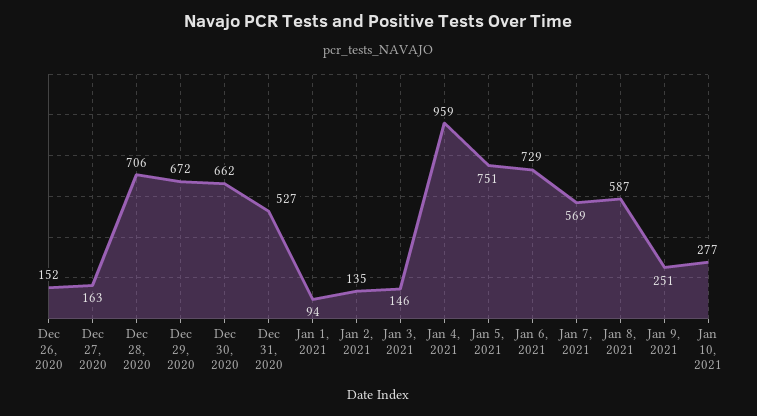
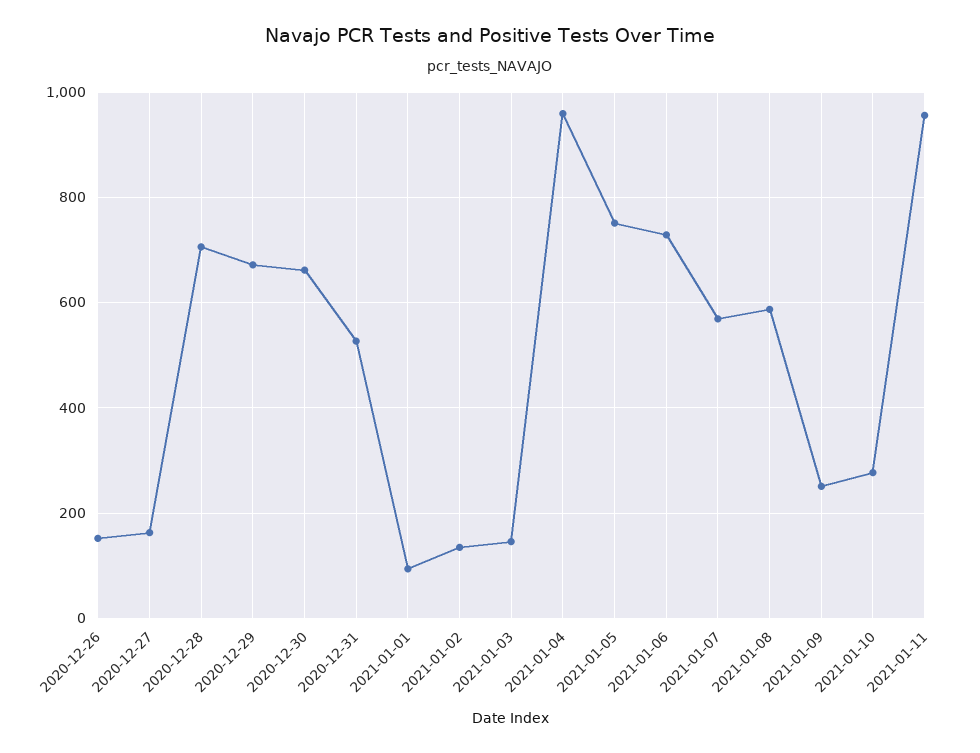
2021-01-11: none -> 960

